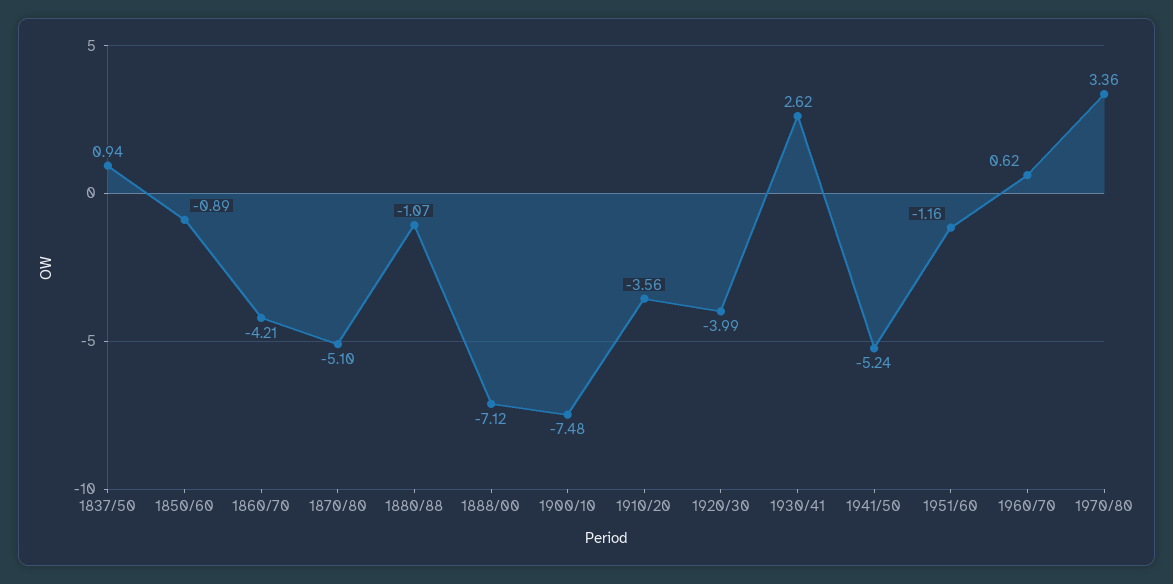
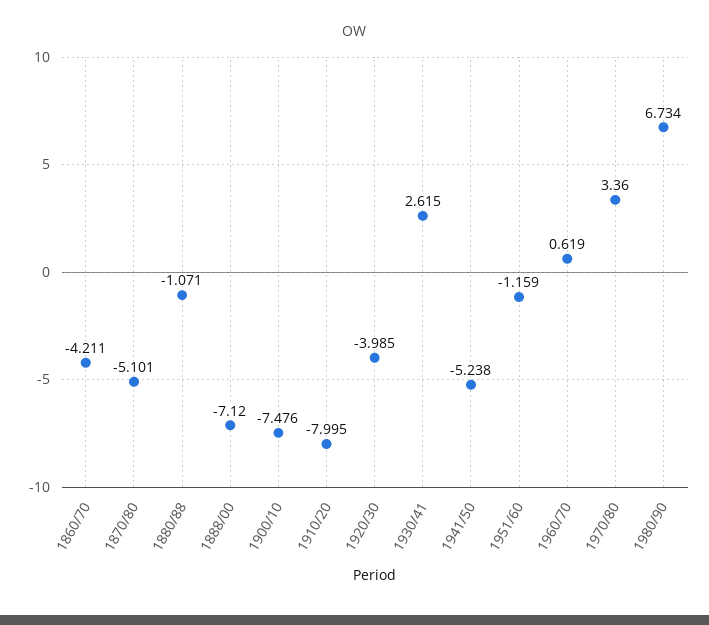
1837/50: 0.94 -> none
1850/60: -0.89 -> none
1910/20: -3.56 -> -7.995
1980/90: none -> 6.734

